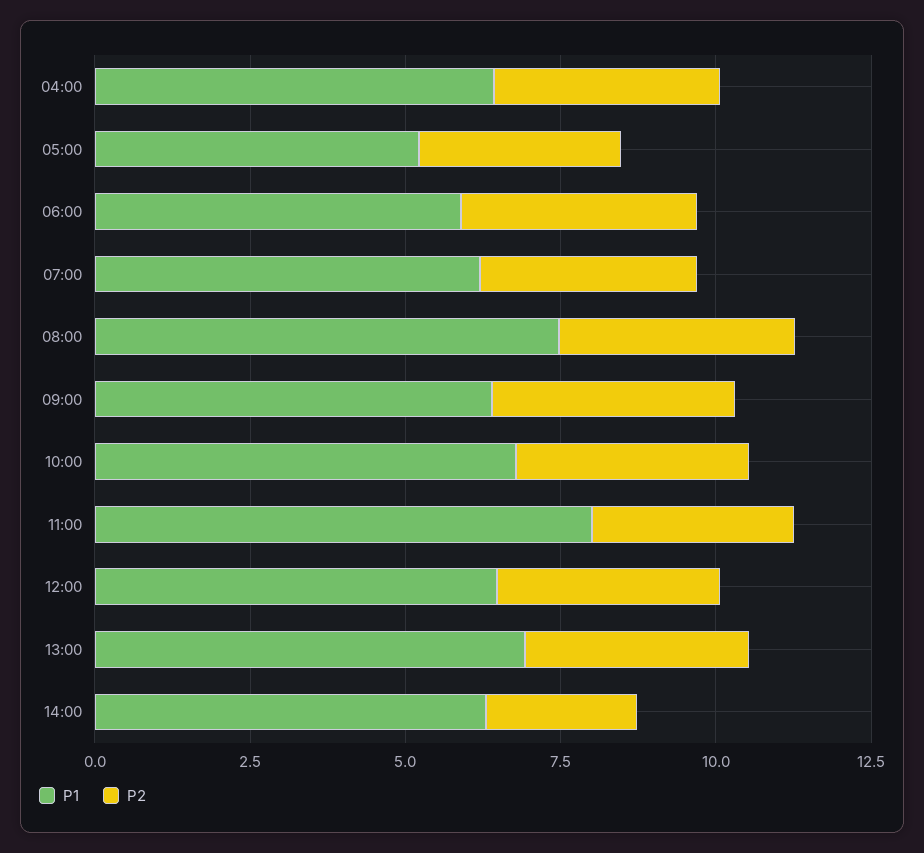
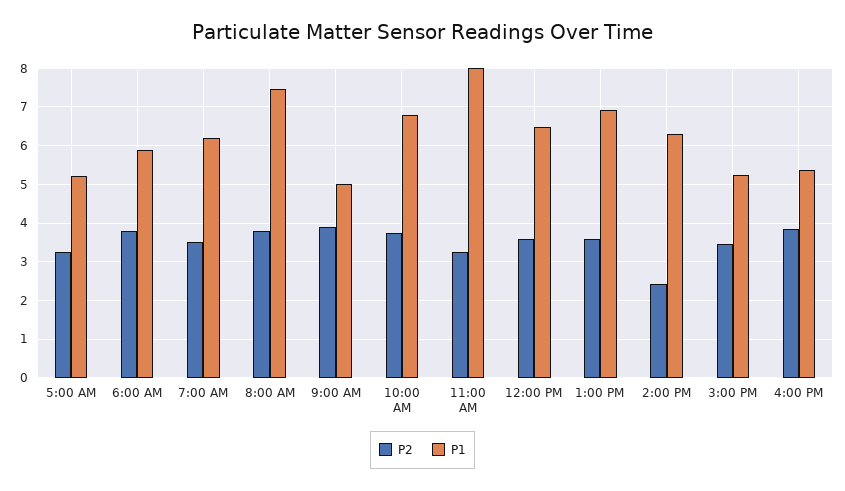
P1, 04:00: 6.5 -> none
P2, 04:00: 3.5 -> none
P1, 09:00: 6.5 -> 5
P2, 3:00 PM: none -> 3.4
P1, 3:00 PM: none -> 5.2
P2, 4:00 PM: none -> 3.8
P1, 4:00 PM: none -> 5.4

